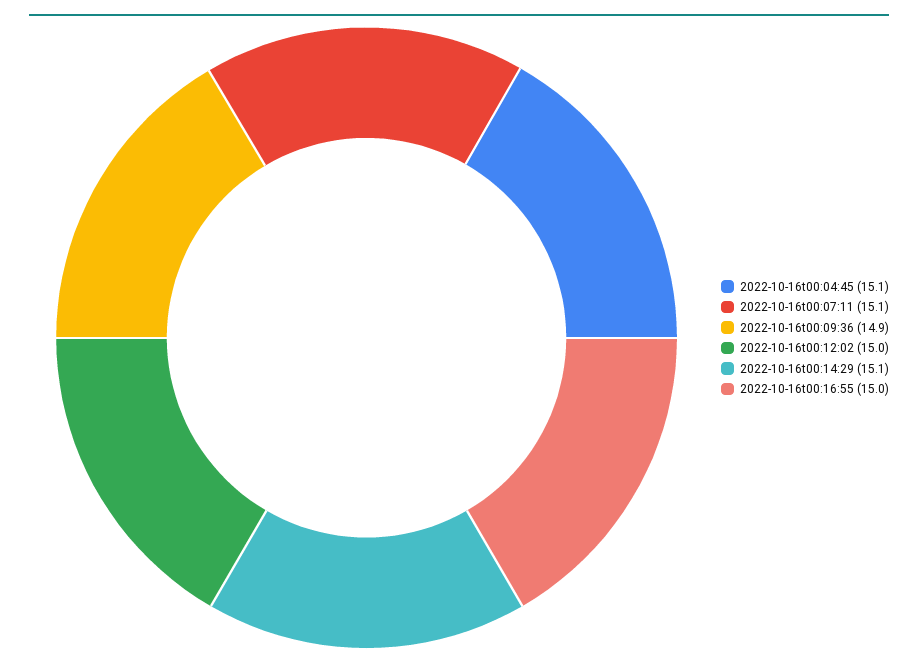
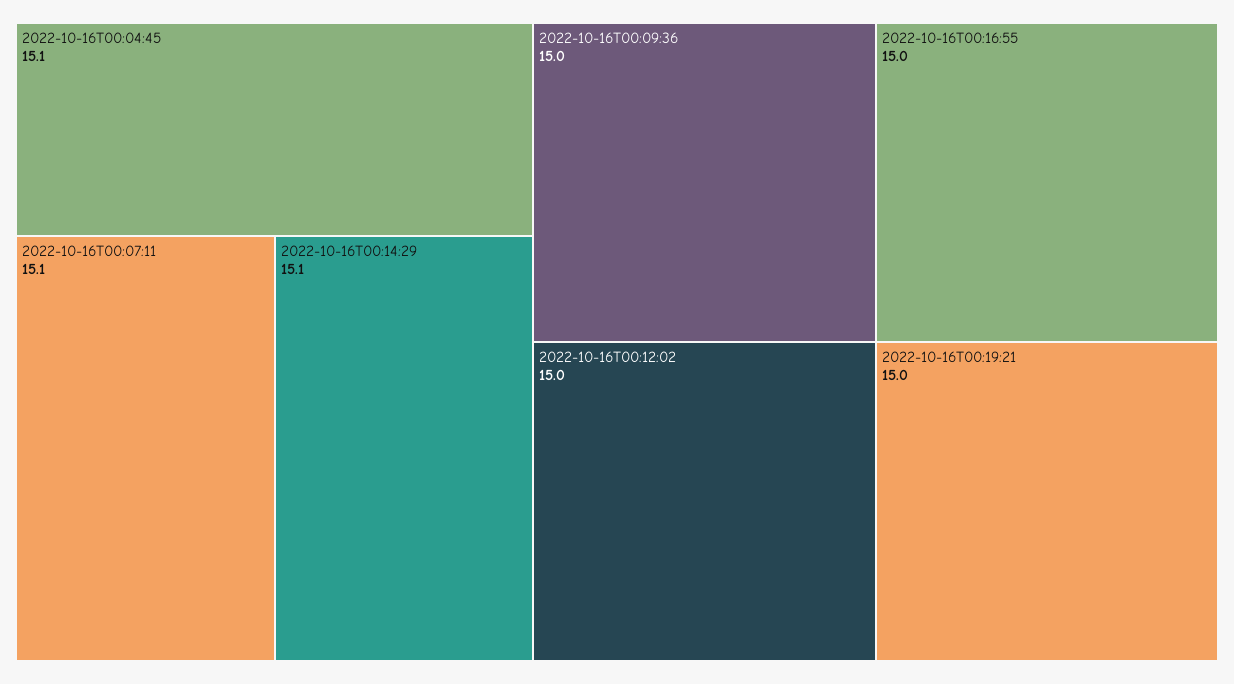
2022-10-16t00:09:36: 14.9 -> 15
2022-10-16T00:19:21: none -> 15

